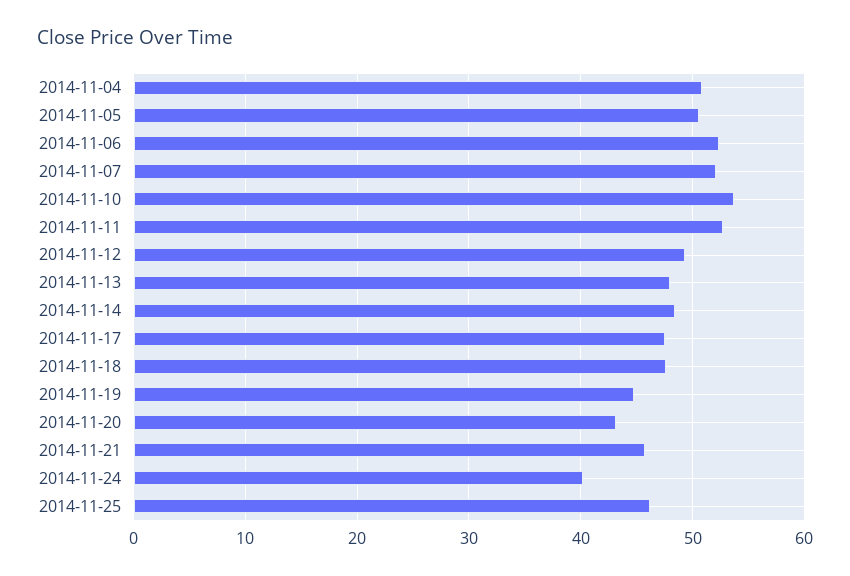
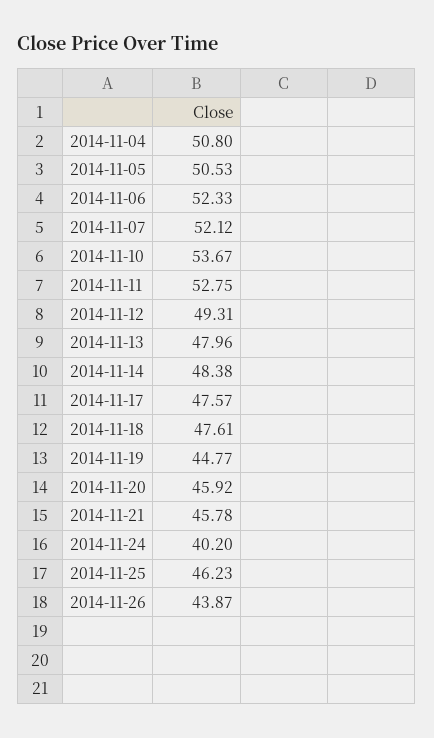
2014-11-20: 43 -> 45.92
2014-11-26: none -> 43.87

